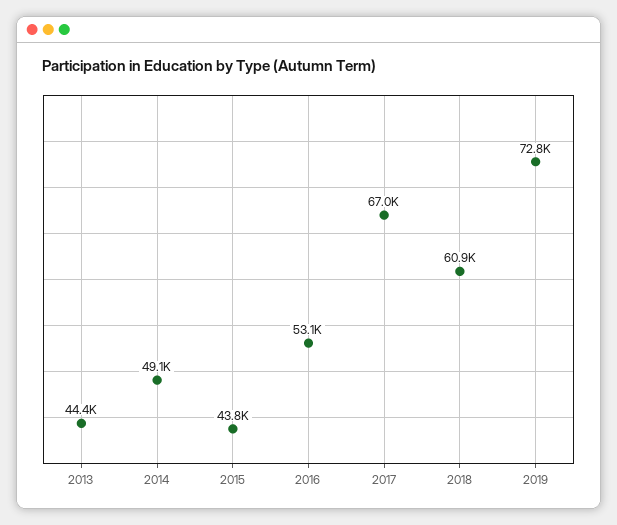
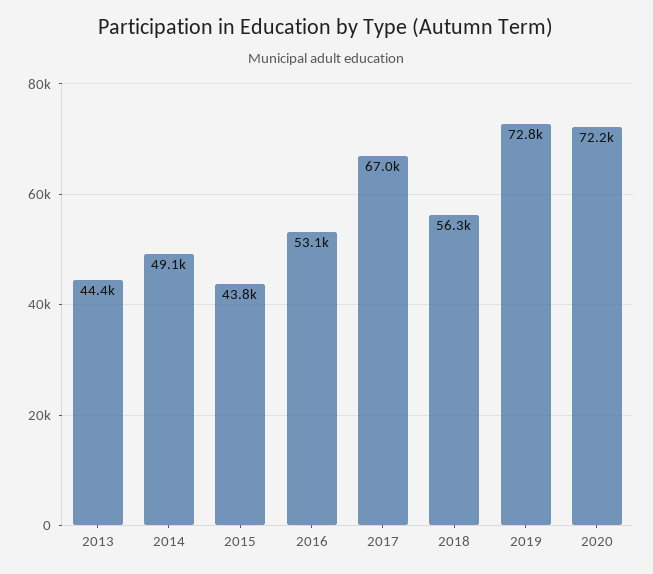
2018: 60900 -> 56300
2020: none -> 72200

